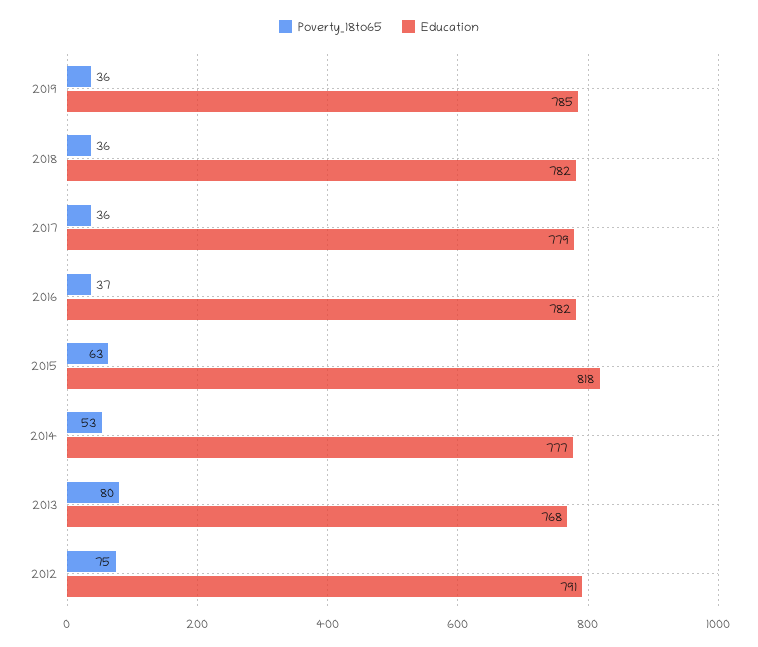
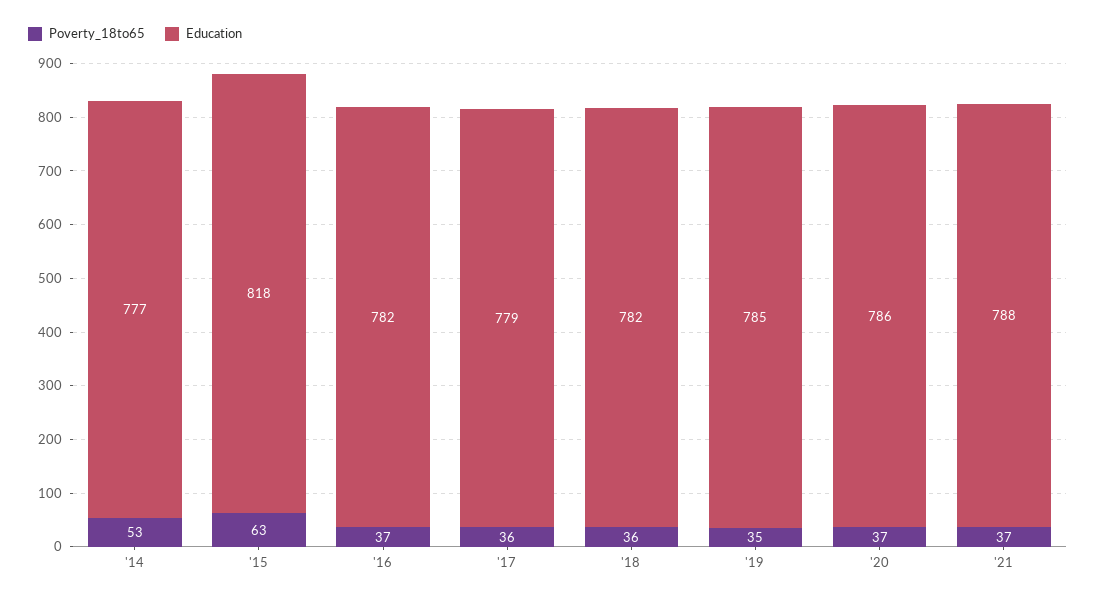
Poverty_18to65, 2019: 36 -> 35
Poverty_18to65, 2013: 80 -> none
Education, 2013: 768 -> none
Poverty_18to65, 2012: 75 -> none
Education, 2012: 791 -> none
Poverty_18to65, '20: none -> 37
Education, '20: none -> 786
Poverty_18to65, '21: none -> 37
Education, '21: none -> 788

